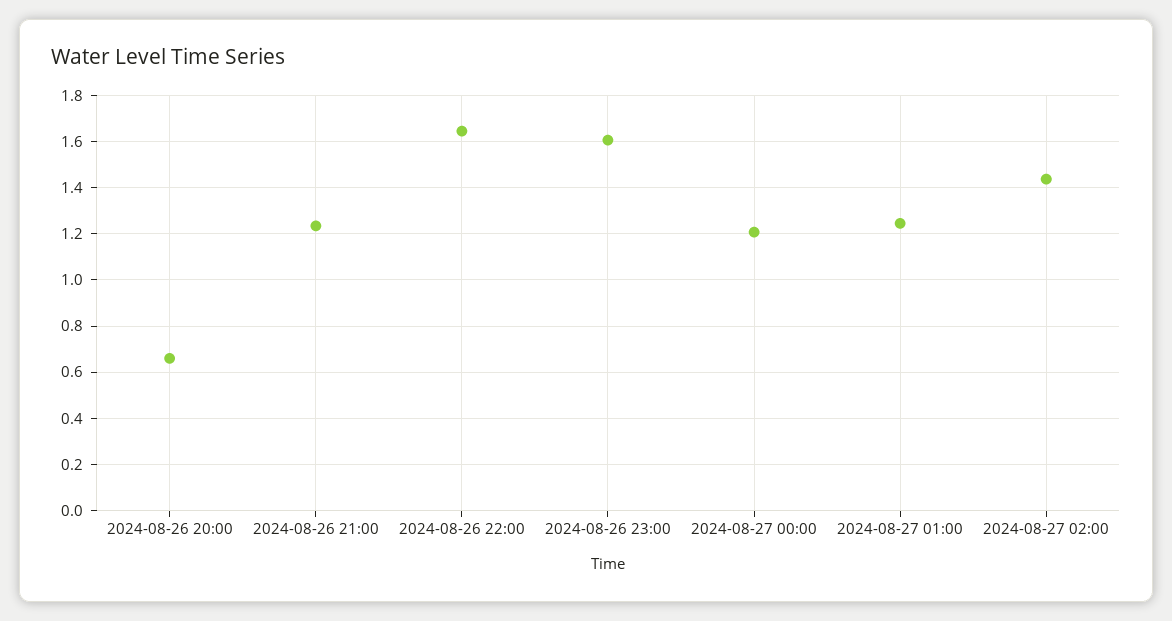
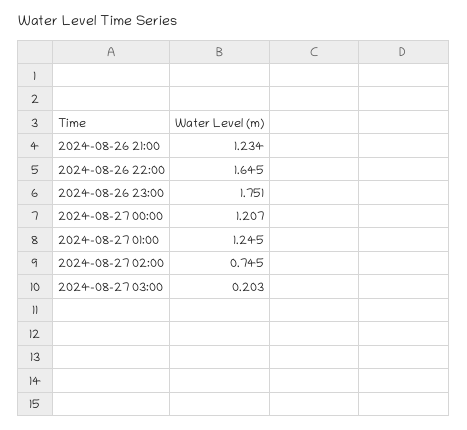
2024-08-26 20:00: 0.65 -> none
2024-08-26 23:00: 1.6 -> 1.751
2024-08-27 02:00: 1.45 -> 0.745
2024-08-27 03:00: none -> 0.203

